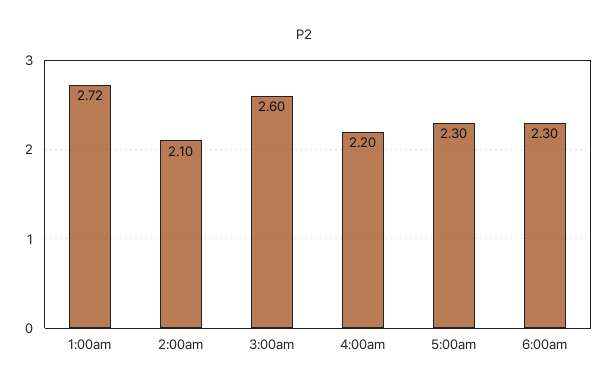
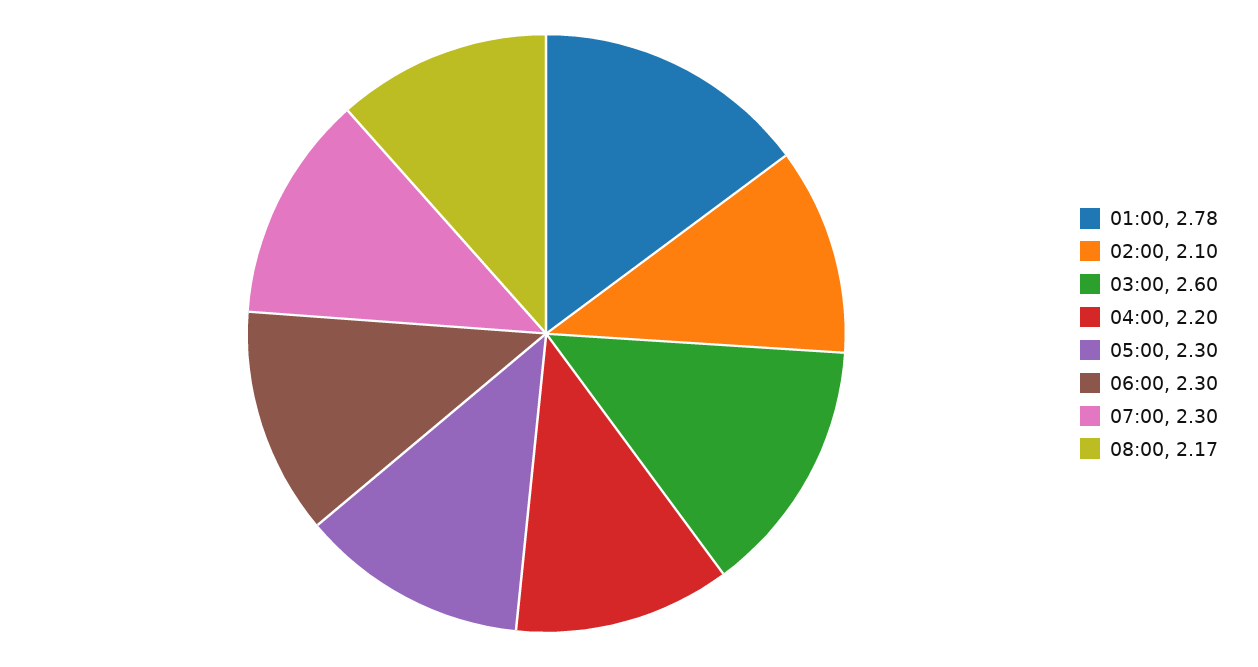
1:00am: 2.72 -> 2.78
07:00: none -> 2.3
08:00: none -> 2.17

